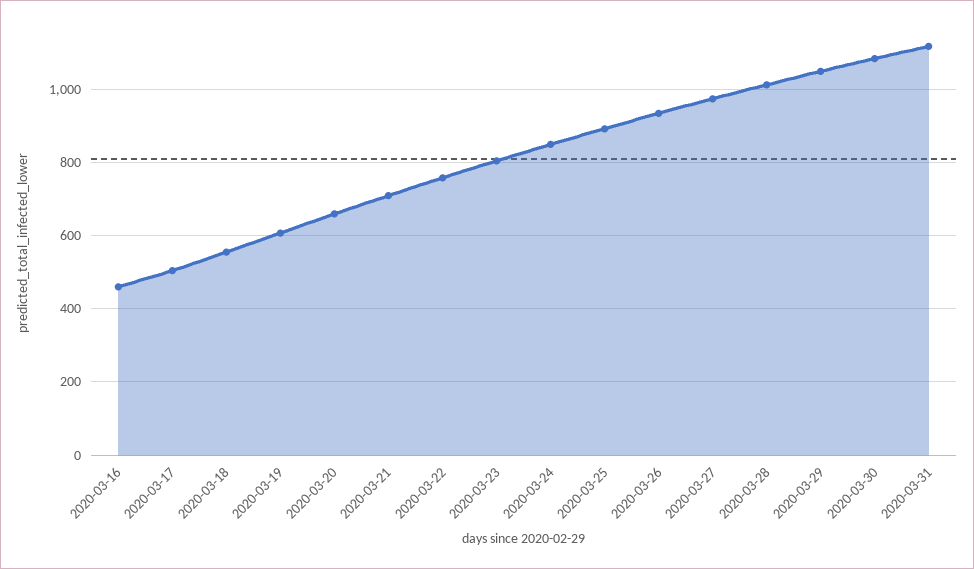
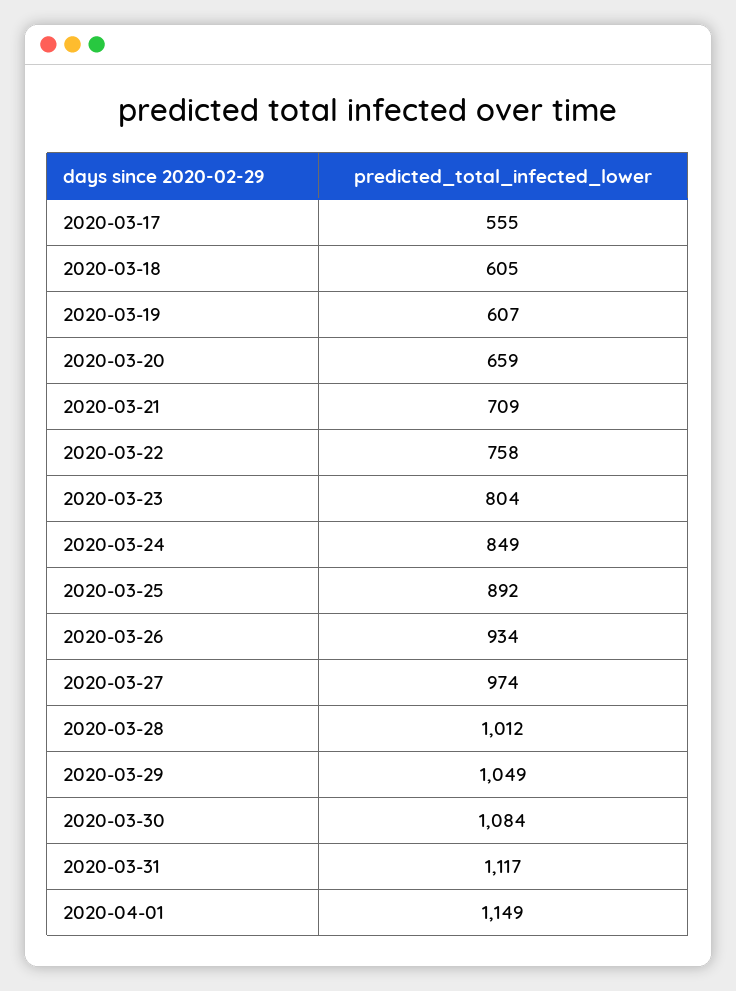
2020-03-16: 460 -> none
2020-03-17: 500 -> 555
2020-03-18: 560 -> 605
2020-04-01: none -> 1149

